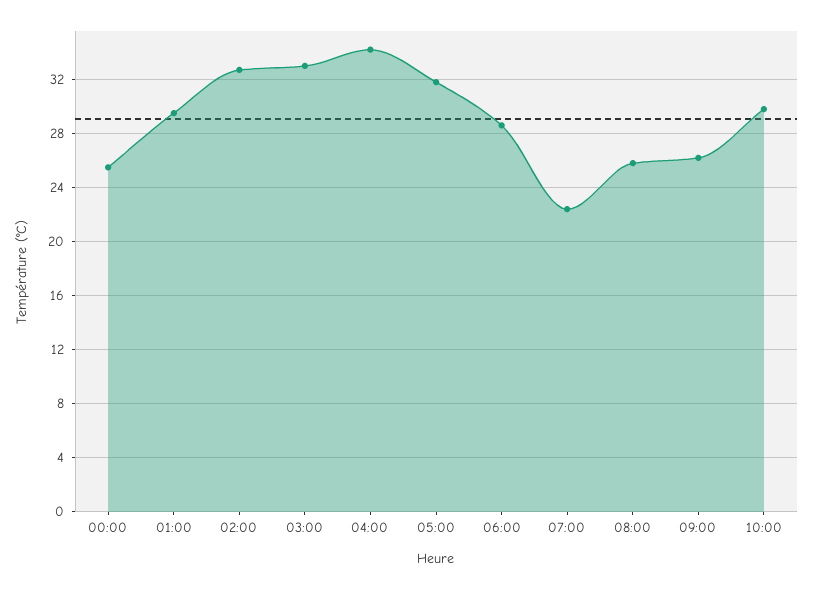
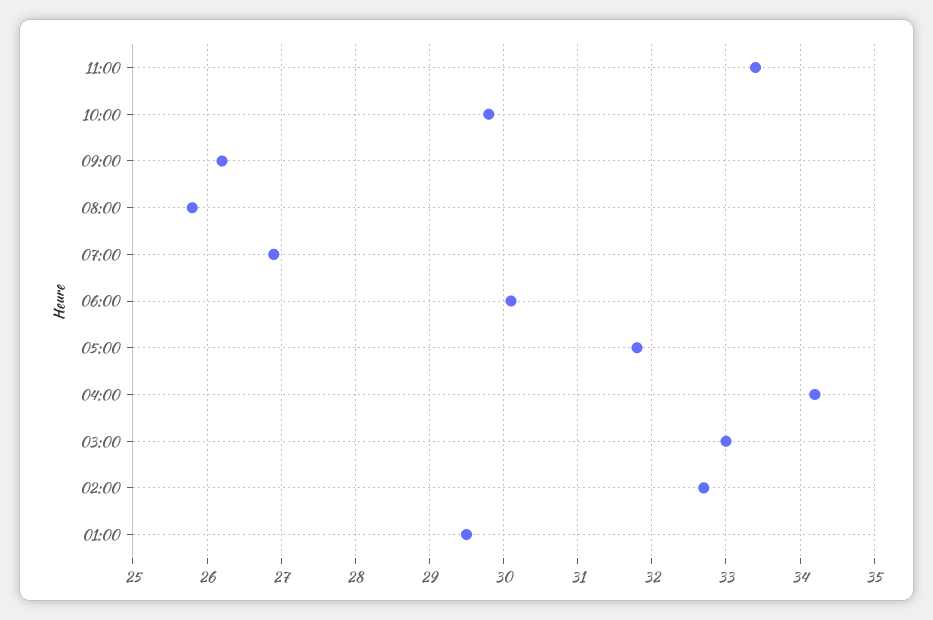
00:00: 25.5 -> none
06:00: 28.5 -> 30.1
07:00: 22.5 -> 26.9
11:00: none -> 33.4

